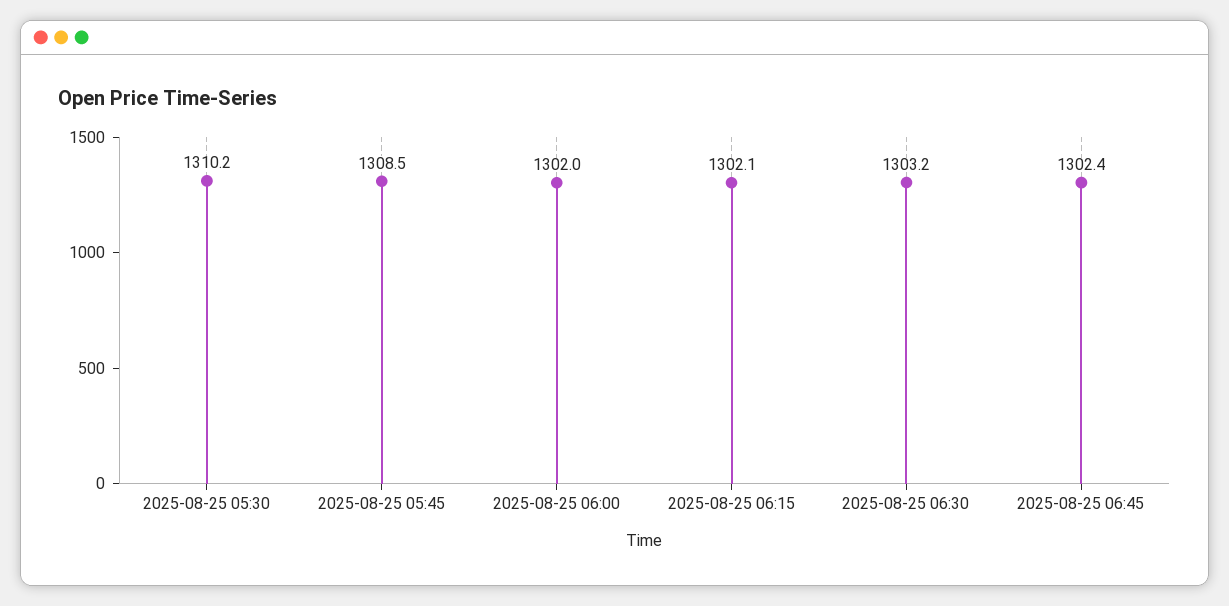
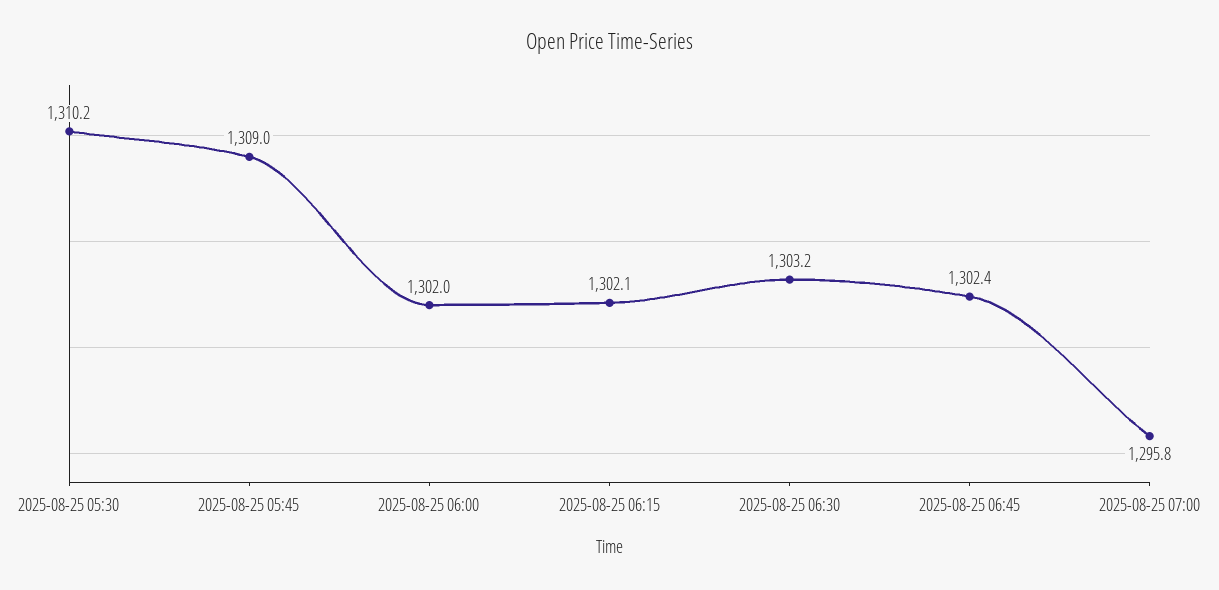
2025-08-25 05:45: 1308.5 -> 1309
2025-08-25 07:00: none -> 1295.8

